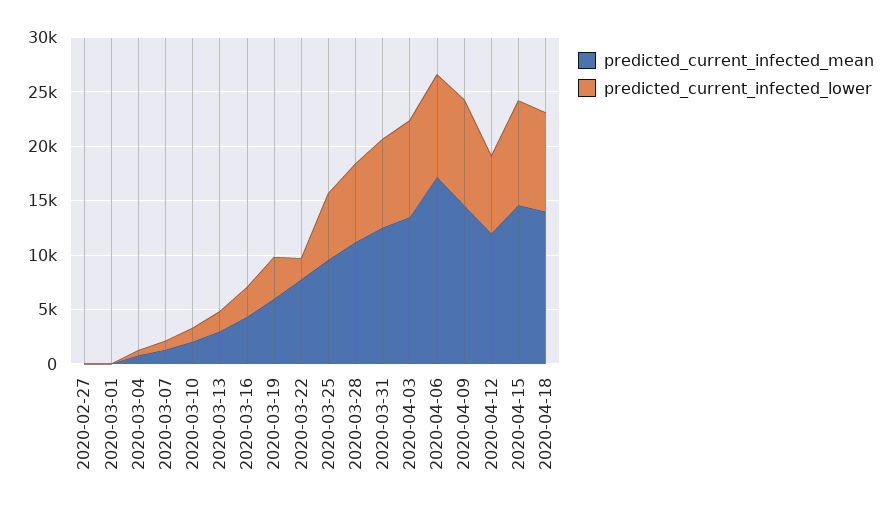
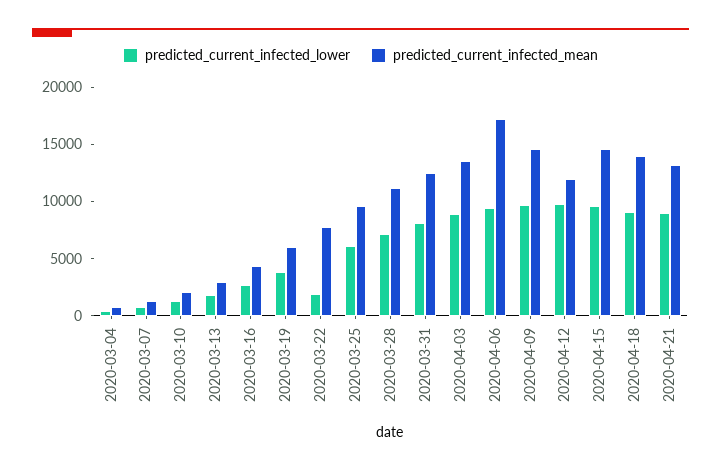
predicted_current_infected_mean, 2020-02-27: 0 -> none
predicted_current_infected_lower, 2020-02-27: 0 -> none
predicted_current_infected_mean, 2020-03-01: 0 -> none
predicted_current_infected_lower, 2020-03-01: 0 -> none
predicted_current_infected_lower, 2020-04-12: 7000 -> 10000
predicted_current_infected_lower, 2020-04-21: none -> 9000
predicted_current_infected_mean, 2020-04-21: none -> 13000

